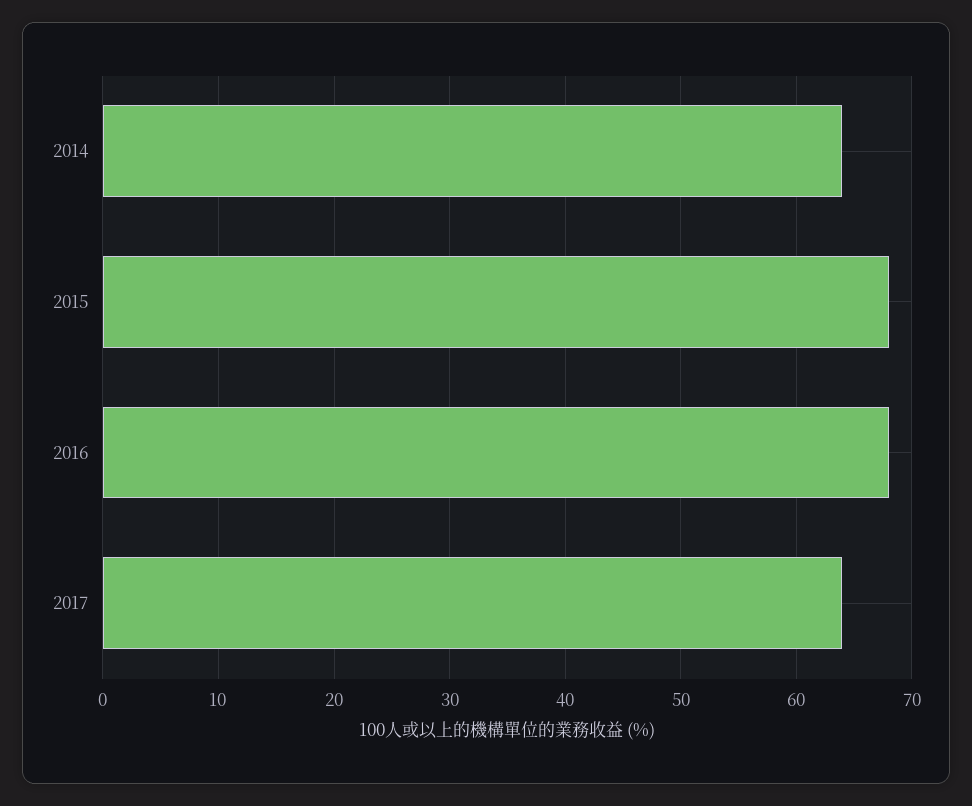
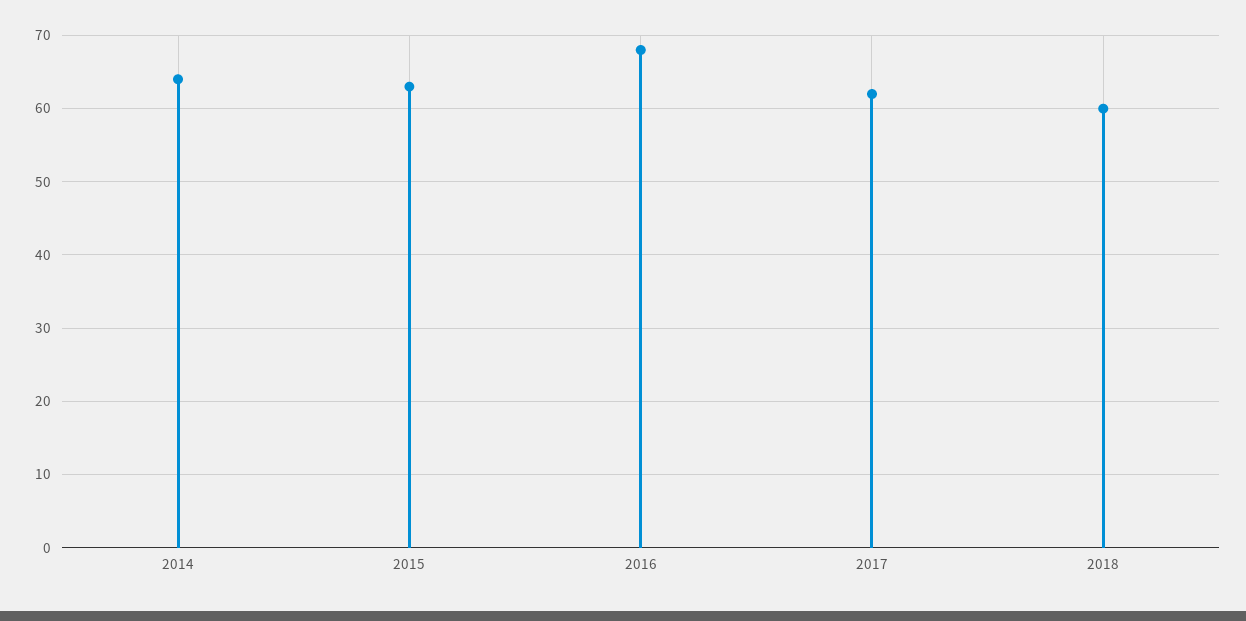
2015: 68 -> 63
2017: 64 -> 62
2018: none -> 60

